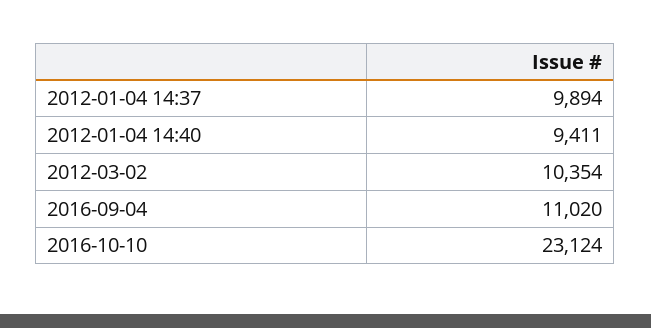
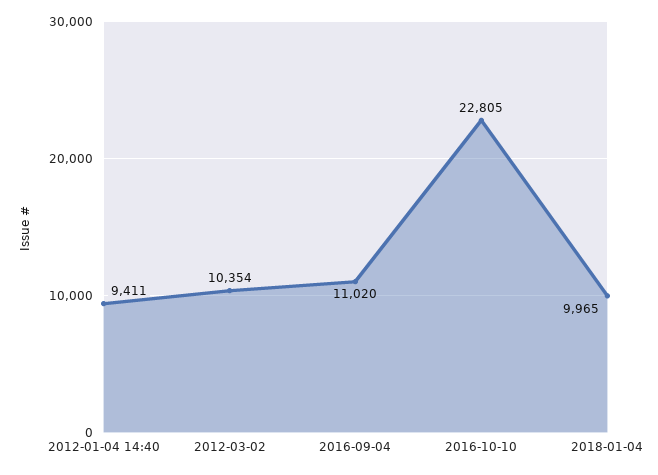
2012-01-04 14:37: 9894 -> none
2016-10-10: 23124 -> 22805
2018-01-04: none -> 9965

